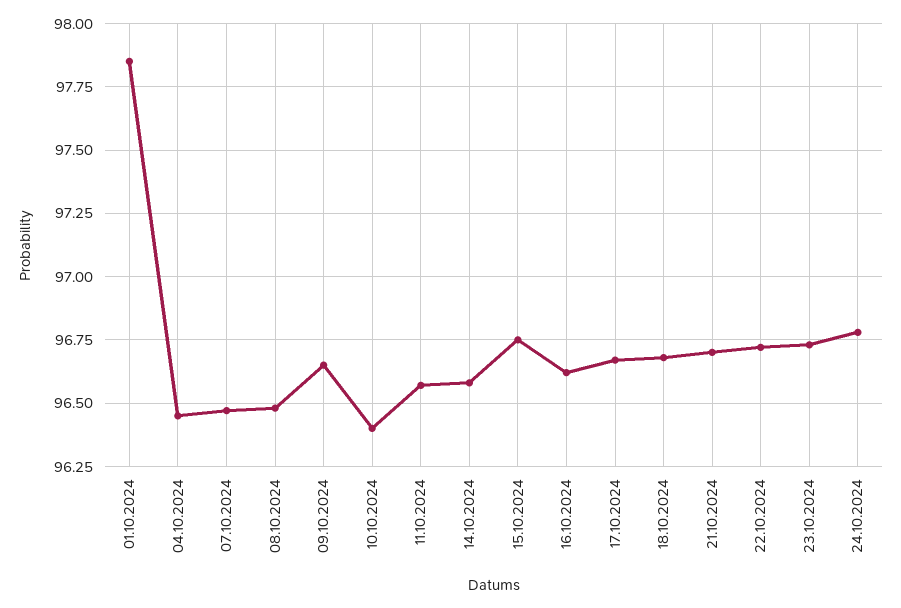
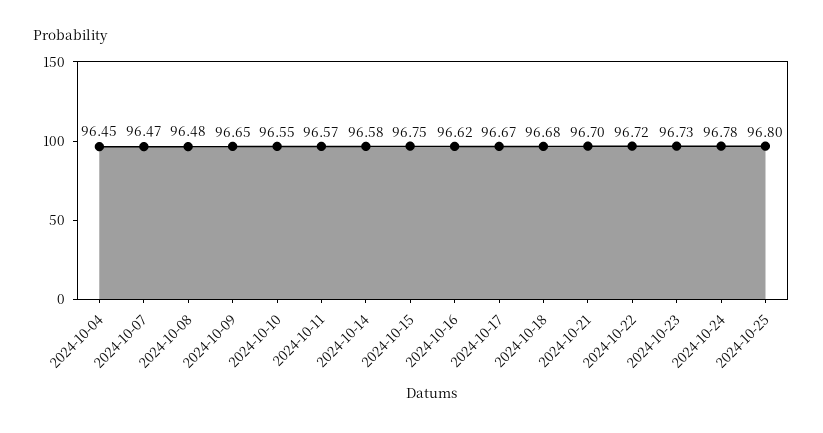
01.10.2024: 97.85 -> none
10.10.2024: 96.4 -> 96.55
2024-10-25: none -> 96.8

